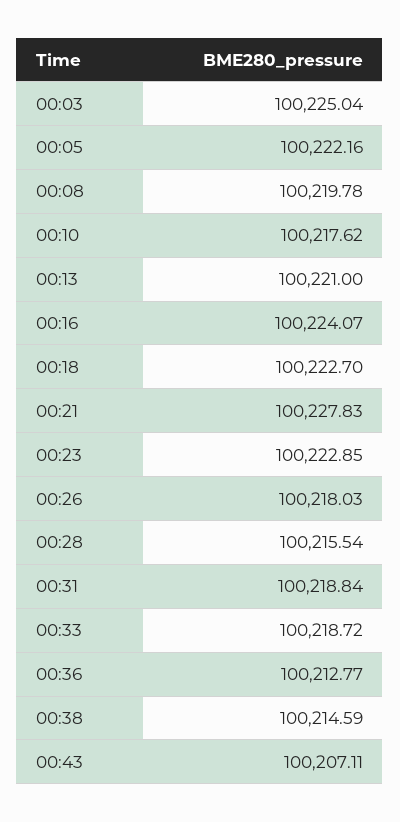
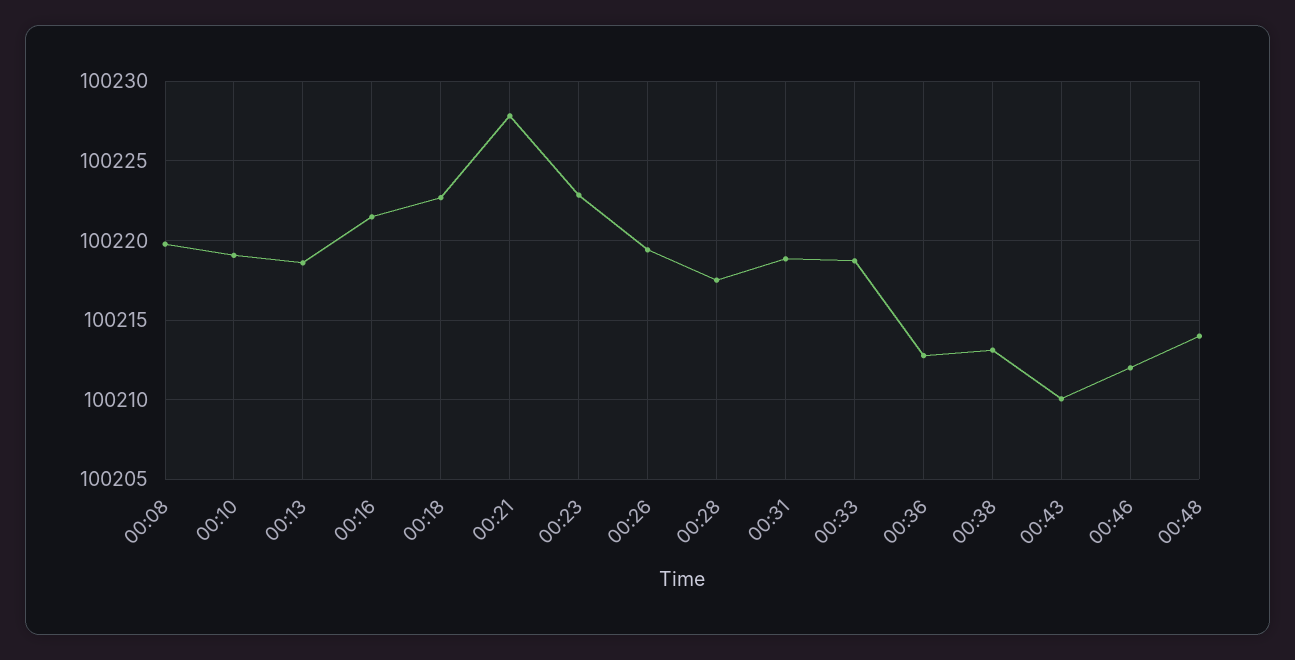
00:03: 100225.04 -> none
00:05: 100222.16 -> none
00:10: 100217.62 -> 100219
00:13: 100221 -> 100218.5
00:16: 100224.07 -> 100221.5
00:26: 100218.03 -> 100219.5
00:28: 100215.54 -> 100217.5
00:38: 100214.59 -> 100213
00:43: 100207.11 -> 100210
00:46: none -> 100212
00:48: none -> 100214

